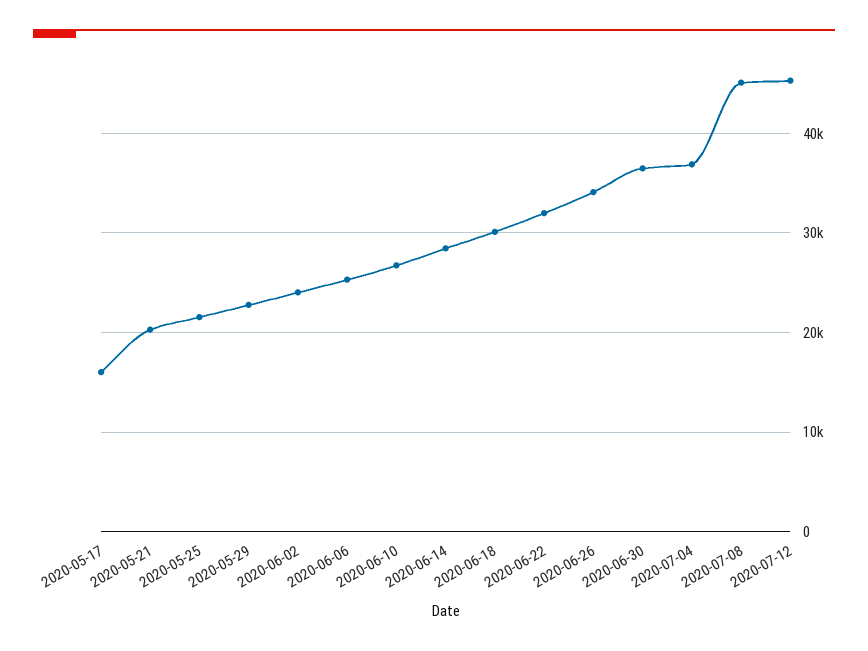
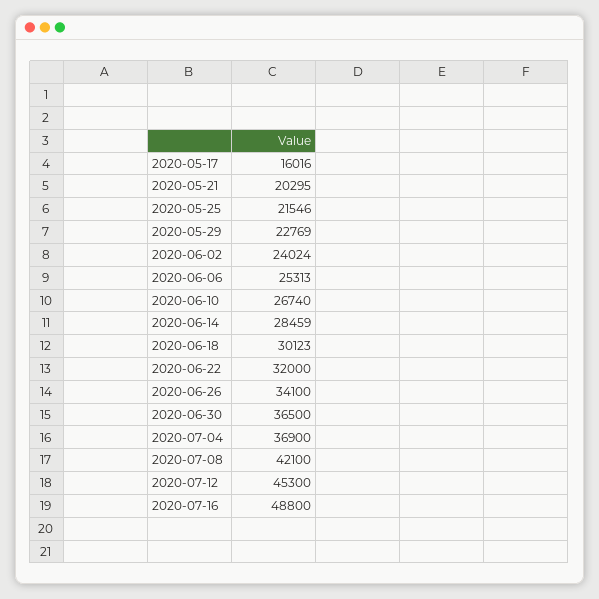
2020-07-08: 45000 -> 42100
2020-07-16: none -> 48800

